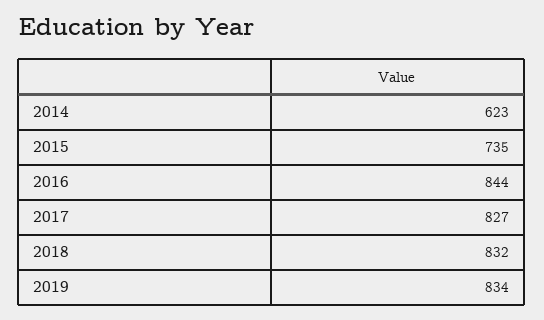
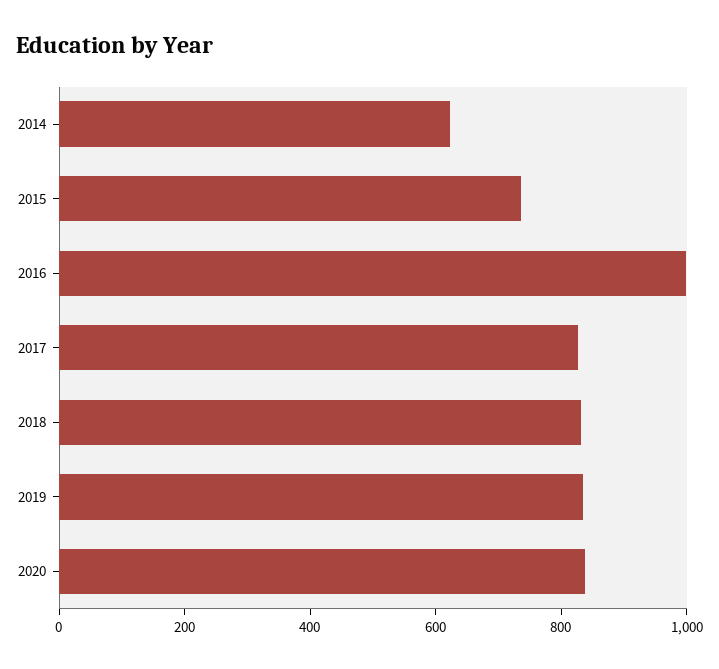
2016: 844 -> 1000
2020: none -> 850

